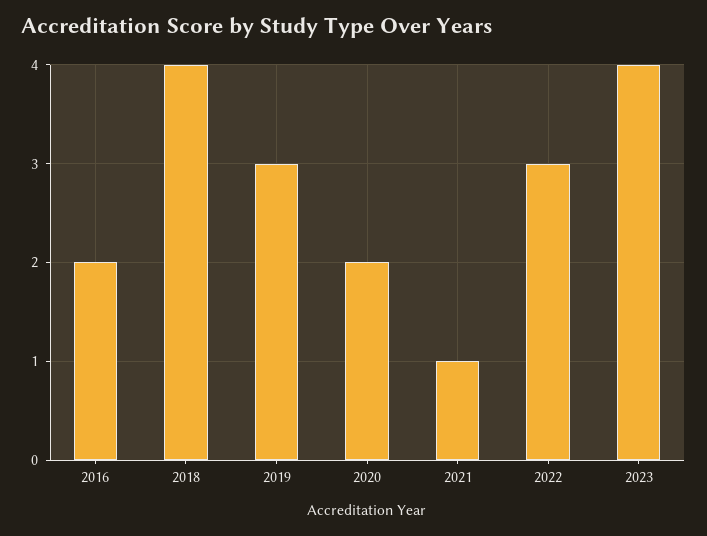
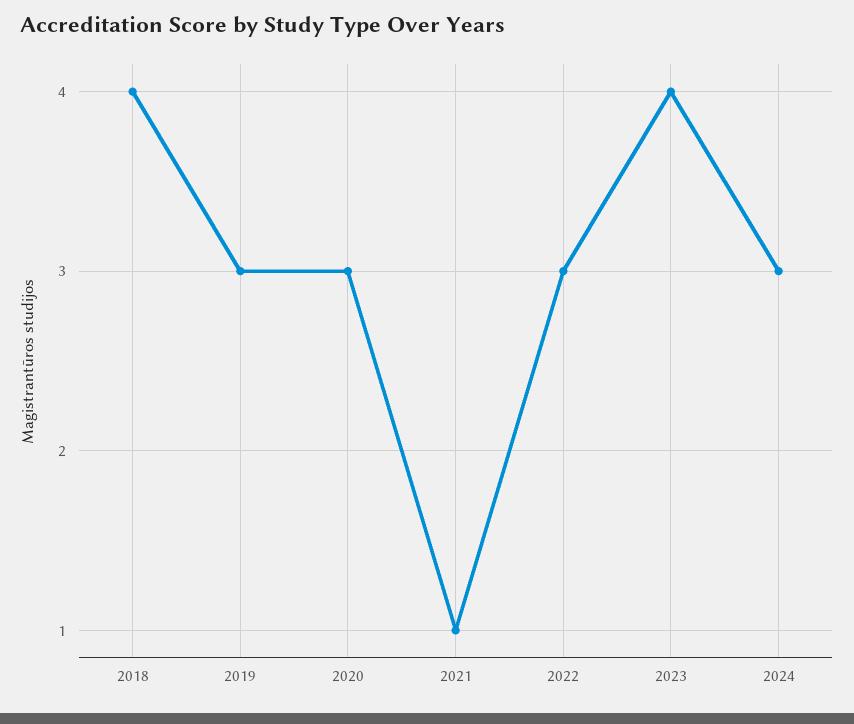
2016: 2 -> none
2020: 2 -> 3
2024: none -> 3

